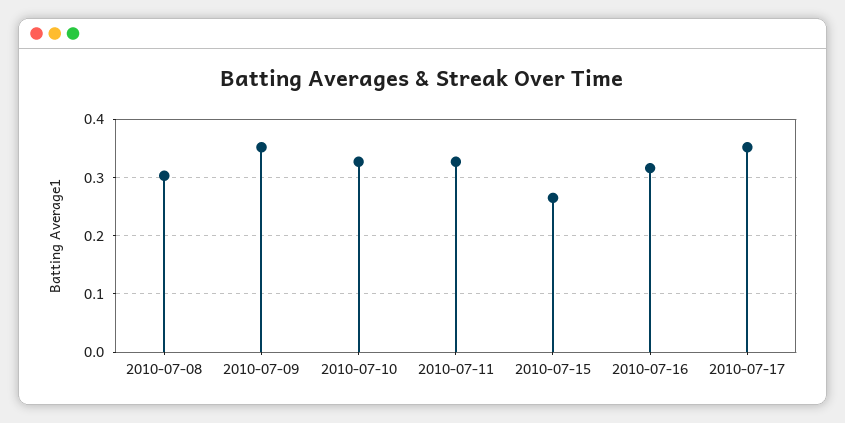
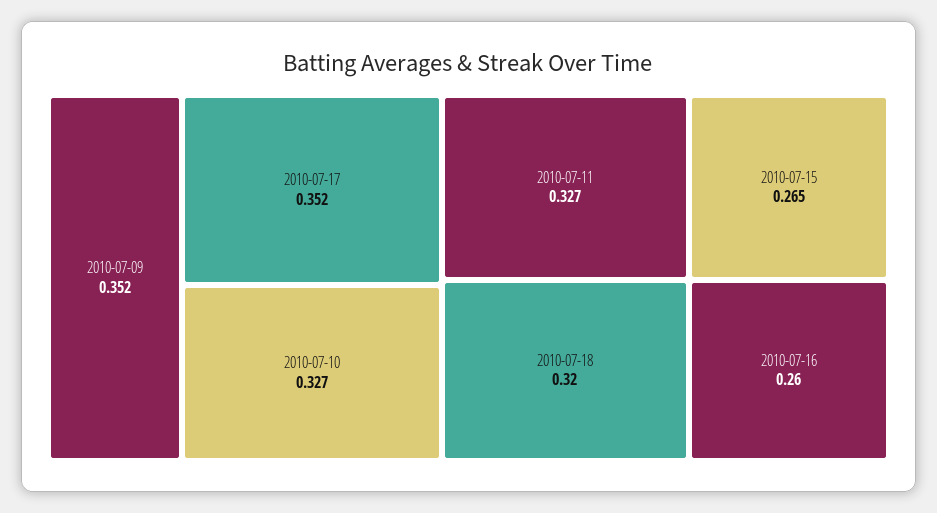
2010-07-08: 0.3 -> none
2010-07-16: 0.32 -> 0.26
2010-07-18: none -> 0.32

